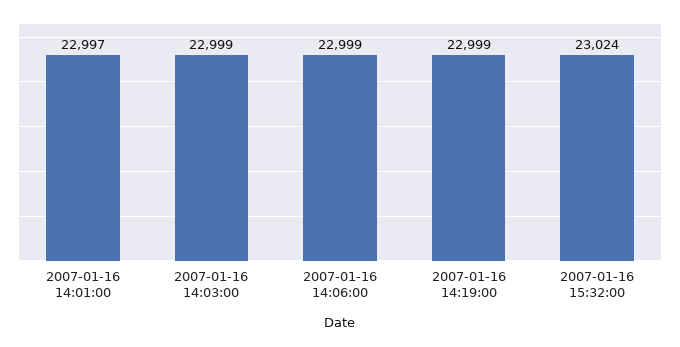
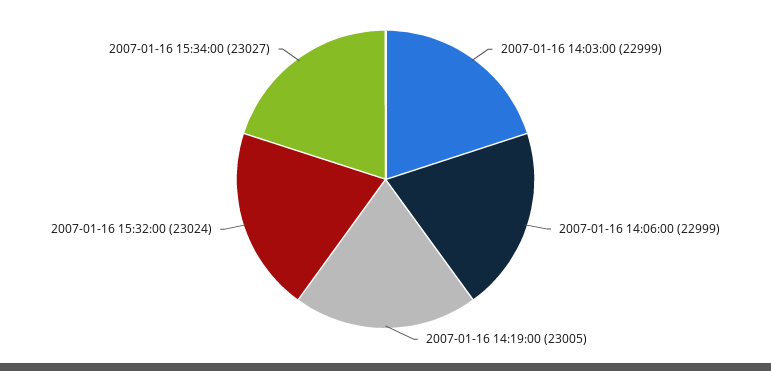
2007-01-16 14:01:00: 22997 -> none
2007-01-16 14:19:00: 22999 -> 23005
2007-01-16 15:34:00: none -> 23027

